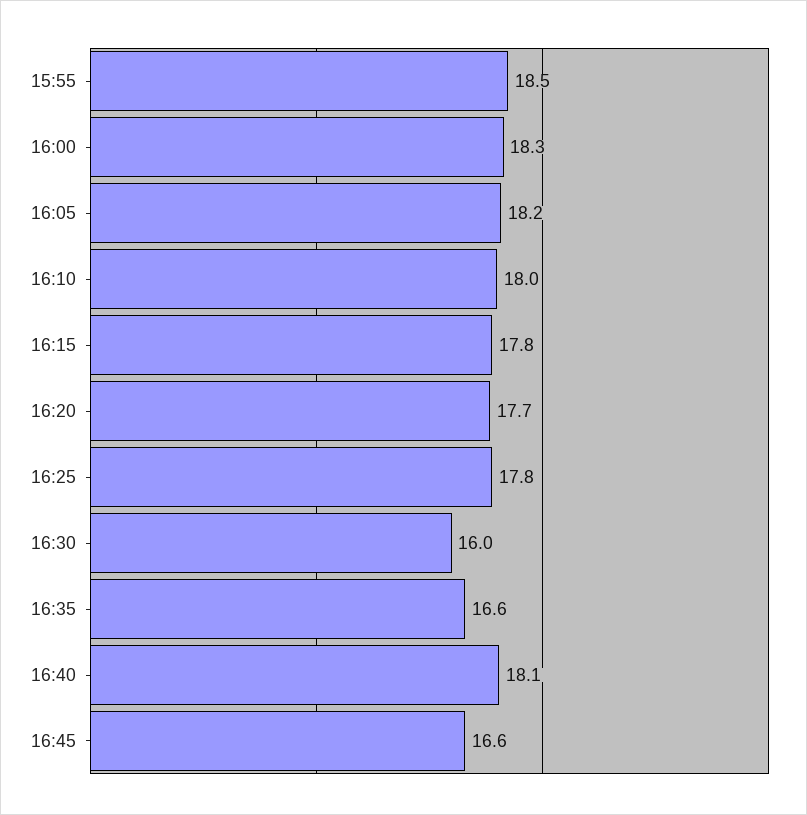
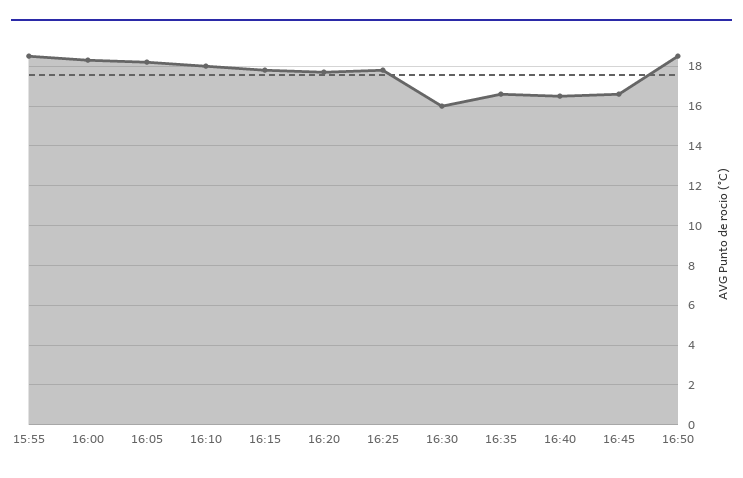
16:40: 18.1 -> 16.5
16:50: none -> 18.5

